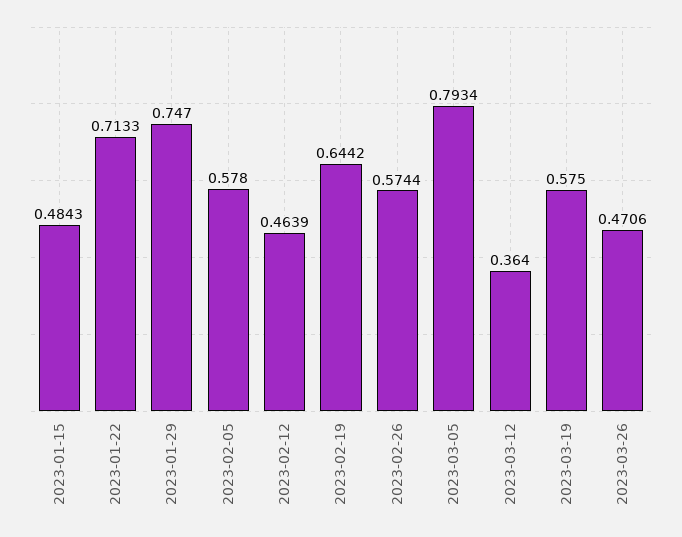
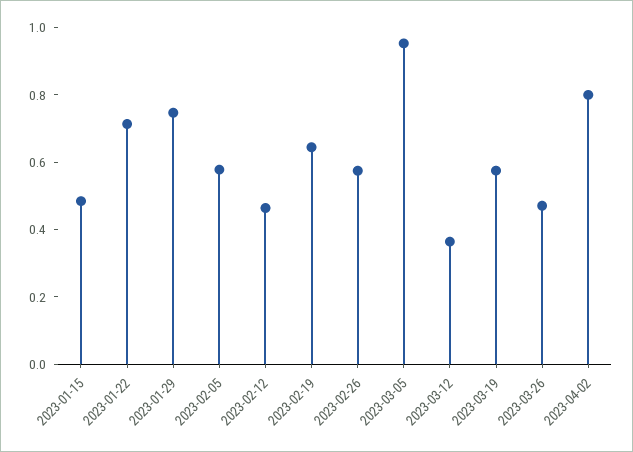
2023-03-05: 0.7934 -> 0.95
2023-04-02: none -> 0.8

